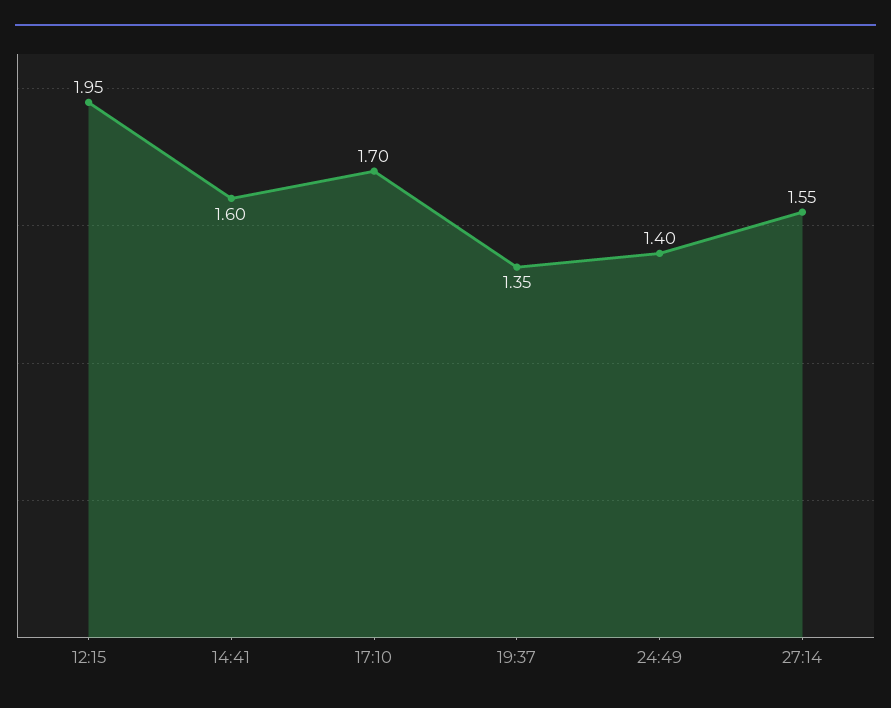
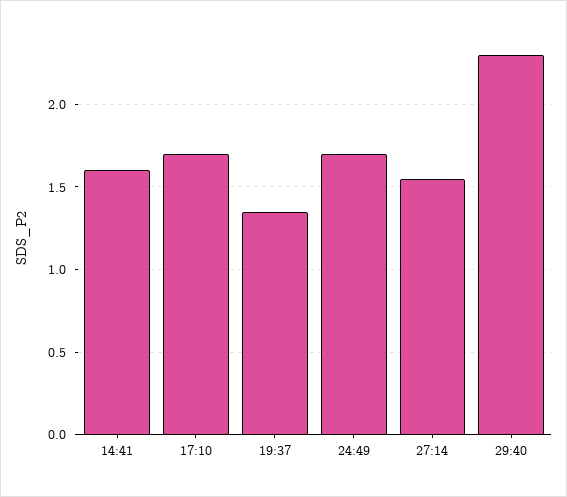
12:15: 1.95 -> none
24:49: 1.4 -> 1.7
29:40: none -> 2.3

